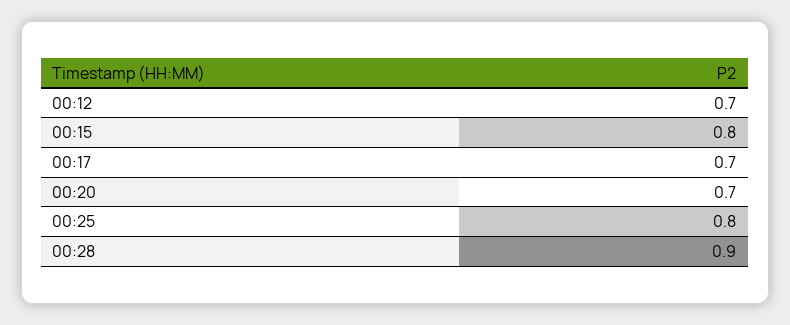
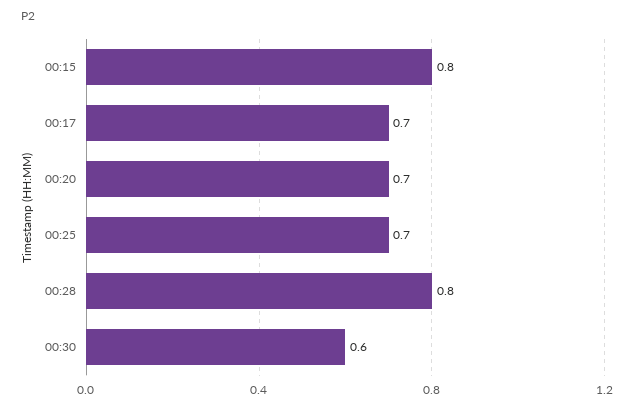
00:12: 0.7 -> none
00:25: 0.8 -> 0.7
00:28: 0.9 -> 0.8
00:30: none -> 0.6

